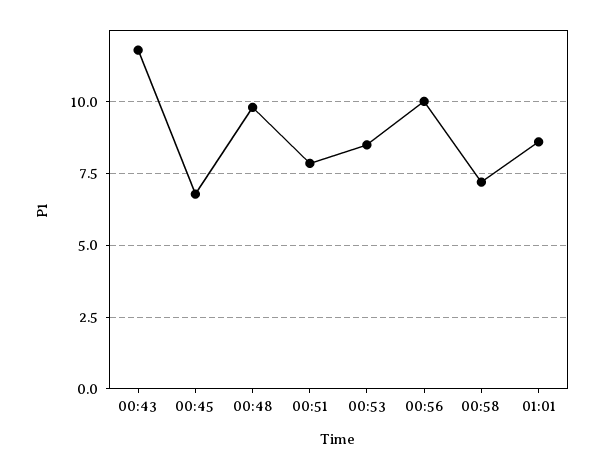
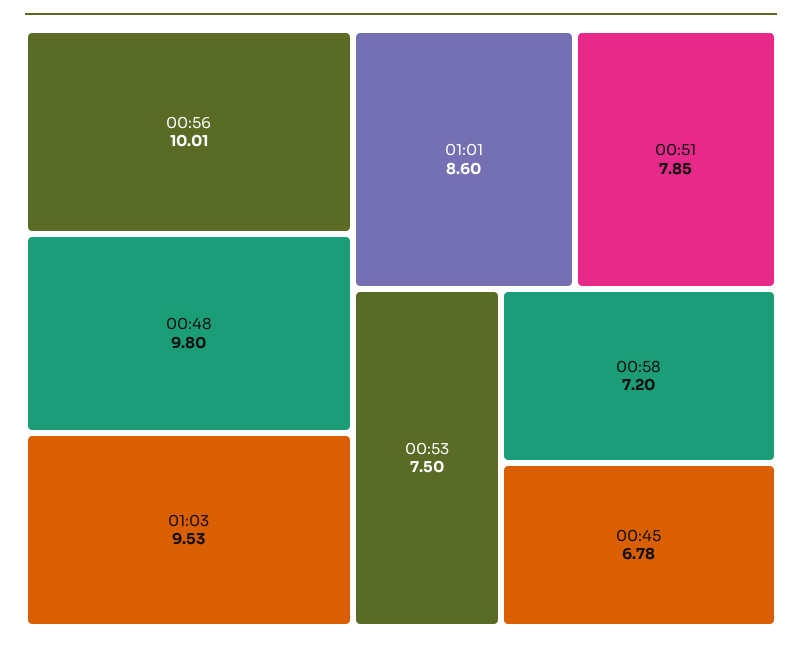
00:43: 11.75 -> none
00:53: 8.5 -> 7.5
01:03: none -> 9.53

